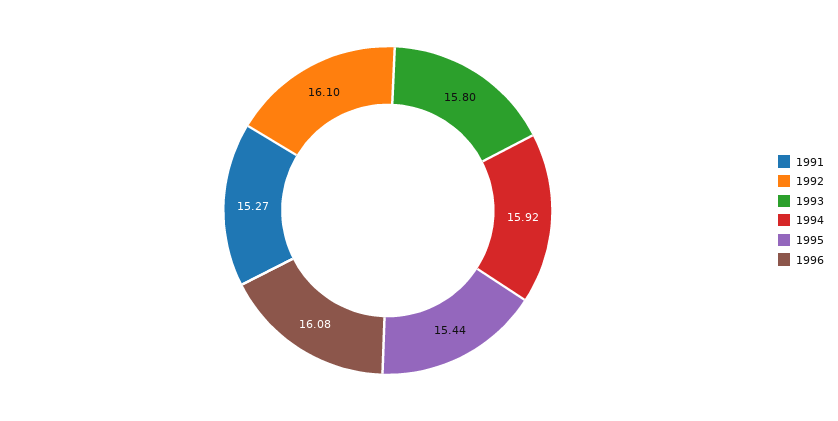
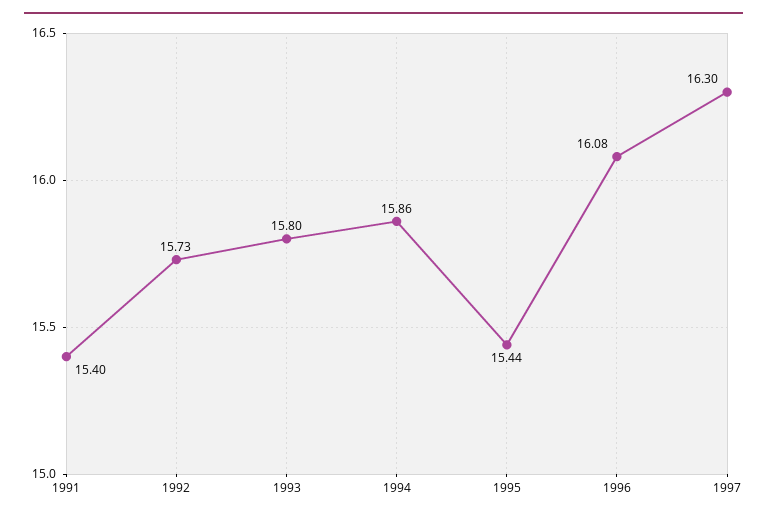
1991: 15.27 -> 15.4
1992: 16.1 -> 15.73
1994: 15.92 -> 15.86
1997: none -> 16.3

